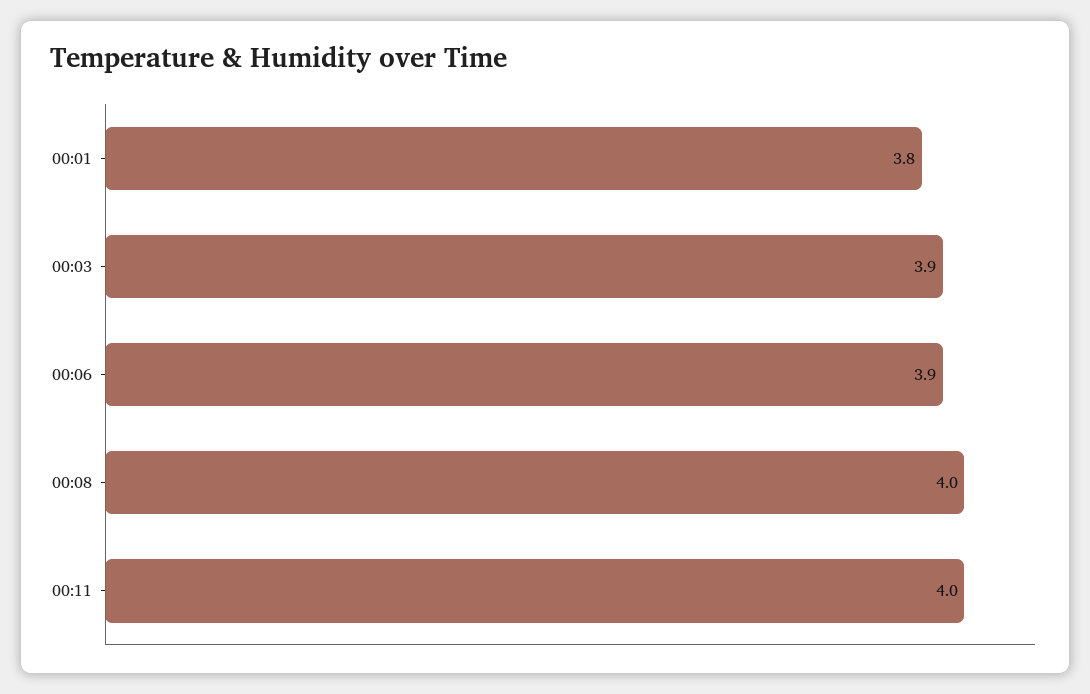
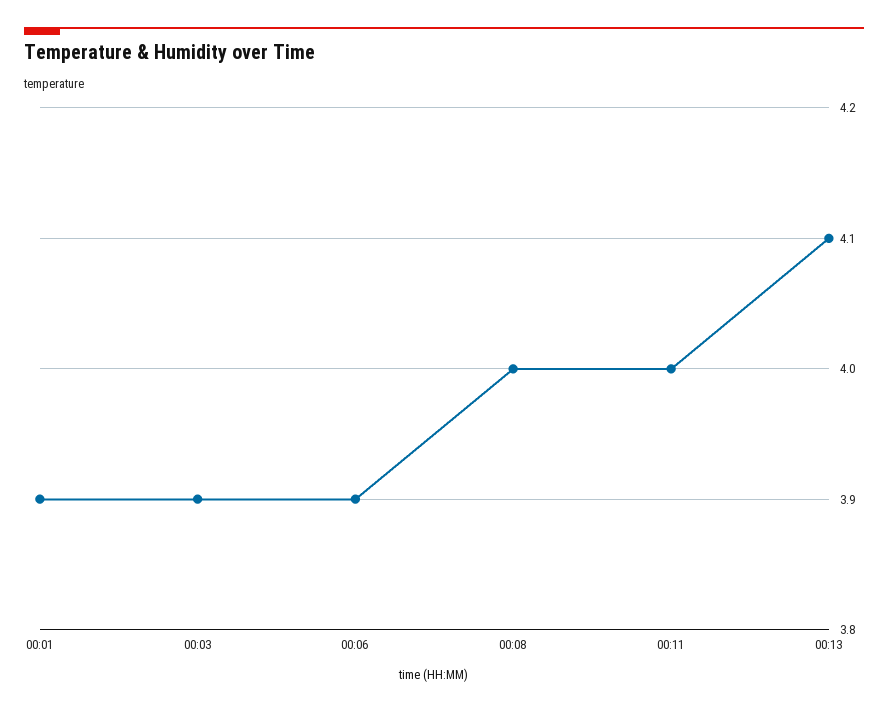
00:01: 3.8 -> 3.9
00:13: none -> 4.1

